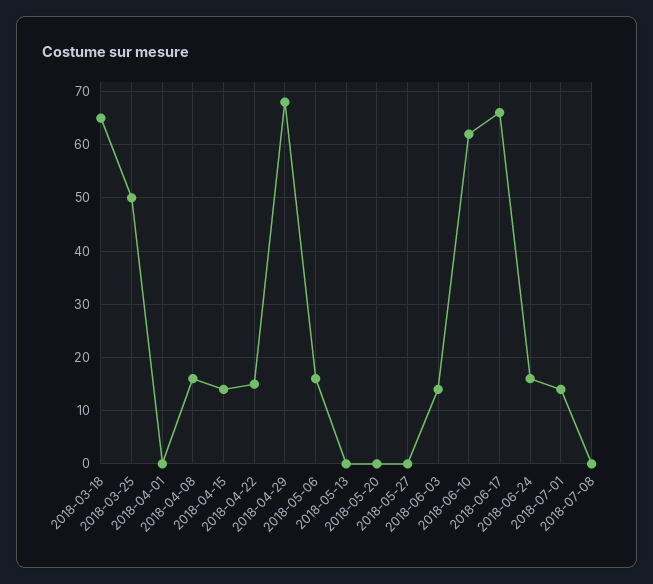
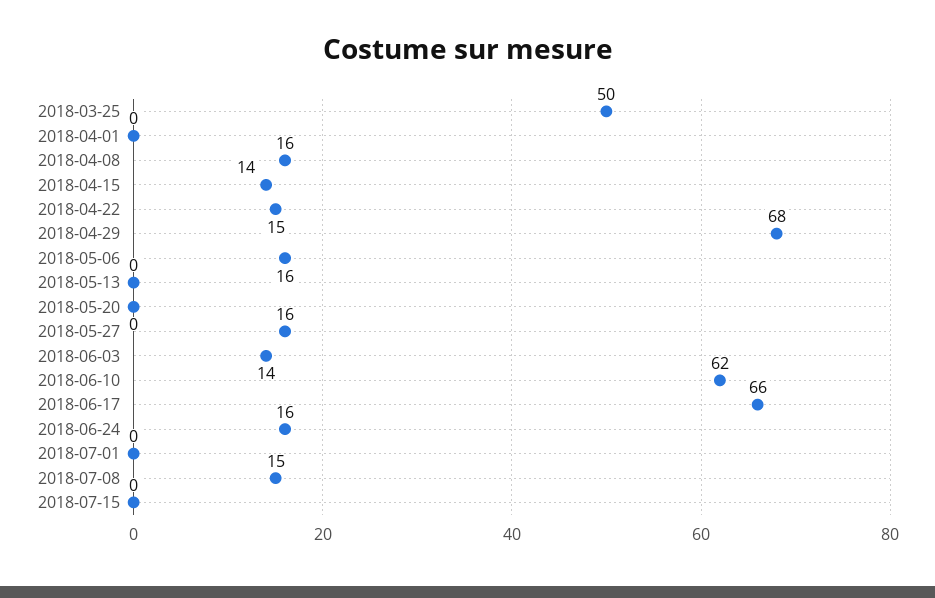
2018-03-18: 65 -> none
2018-05-27: 0 -> 16
2018-07-01: 15 -> 0
2018-07-08: 0 -> 15
2018-07-15: none -> 0

